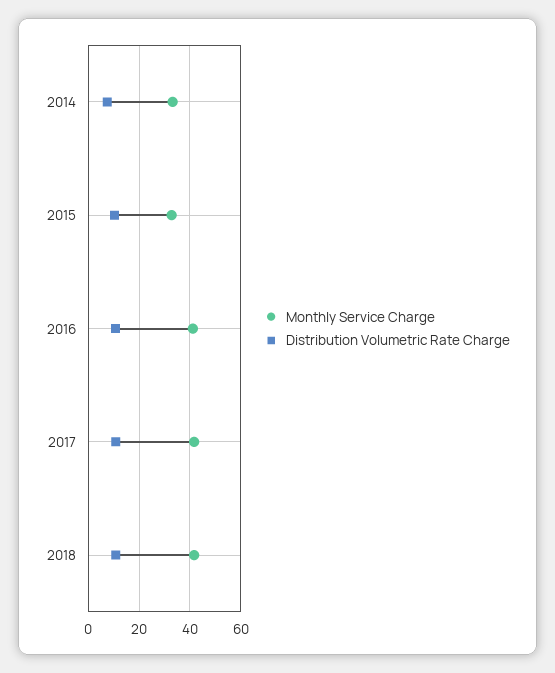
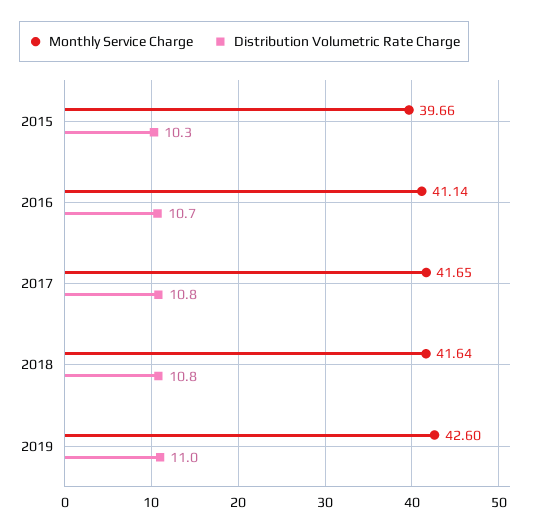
Monthly Service Charge, 2014: 32.5 -> none
Distribution Volumetric Rate Charge, 2014: 7.5 -> none
Monthly Service Charge, 2015: 32.5 -> 39.66
Monthly Service Charge, 2019: none -> 42.6
Distribution Volumetric Rate Charge, 2019: none -> 11

